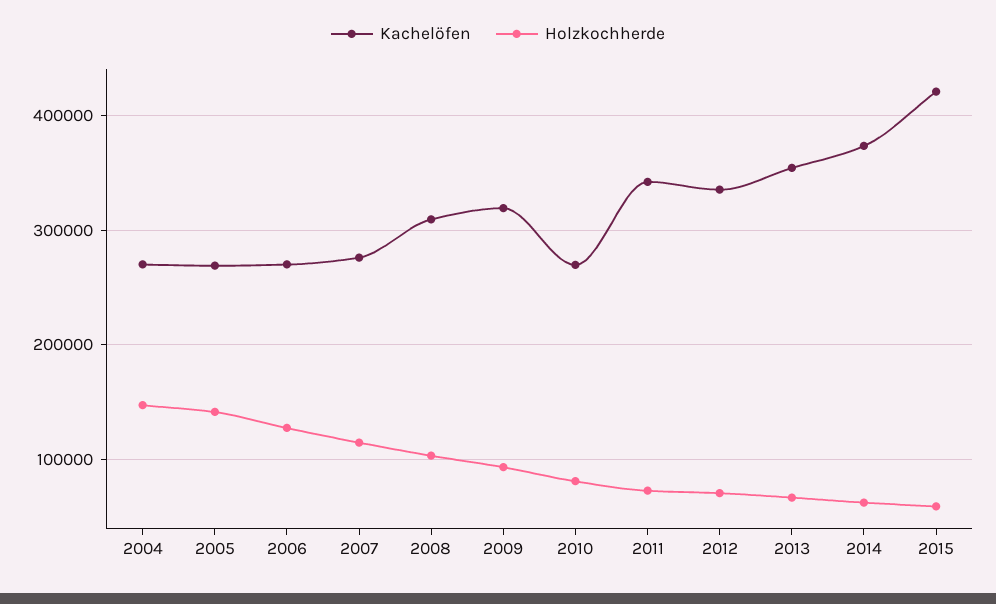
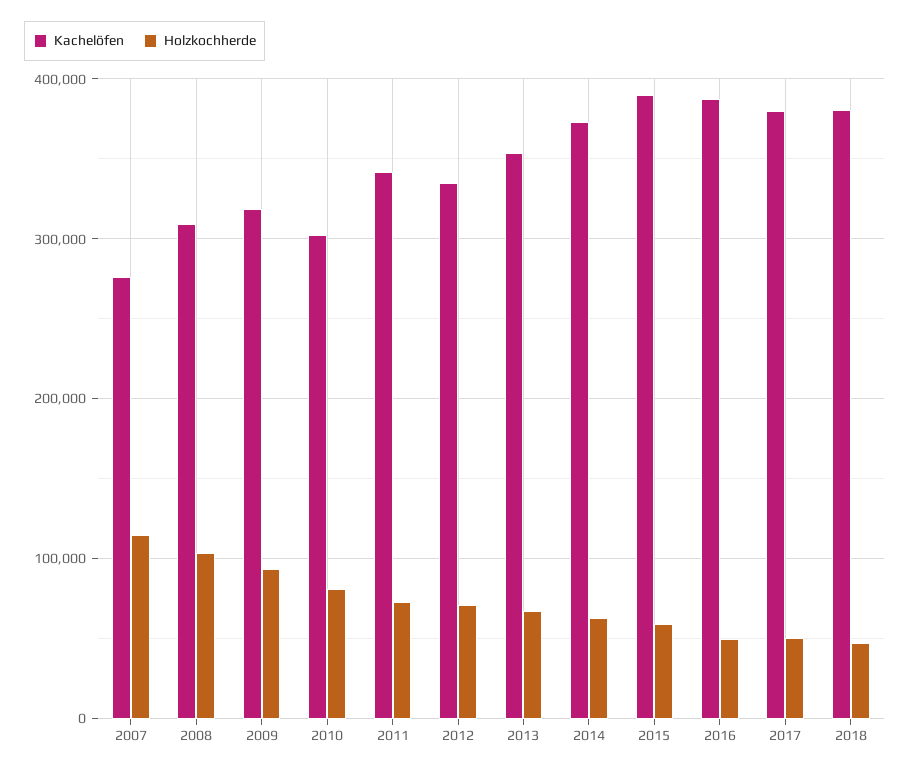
Kachelöfen, 2004: 270000 -> none
Holzkochherde, 2004: 150000 -> none
Kachelöfen, 2005: 270000 -> none
Holzkochherde, 2005: 140000 -> none
Kachelöfen, 2006: 270000 -> none
Holzkochherde, 2006: 130000 -> none
Kachelöfen, 2010: 270000 -> 300000
Kachelöfen, 2015: 420000 -> 390000
Kachelöfen, 2016: none -> 390000
Holzkochherde, 2016: none -> 50000
Kachelöfen, 2017: none -> 380000
Holzkochherde, 2017: none -> 50000
Kachelöfen, 2018: none -> 380000
Holzkochherde, 2018: none -> 50000

